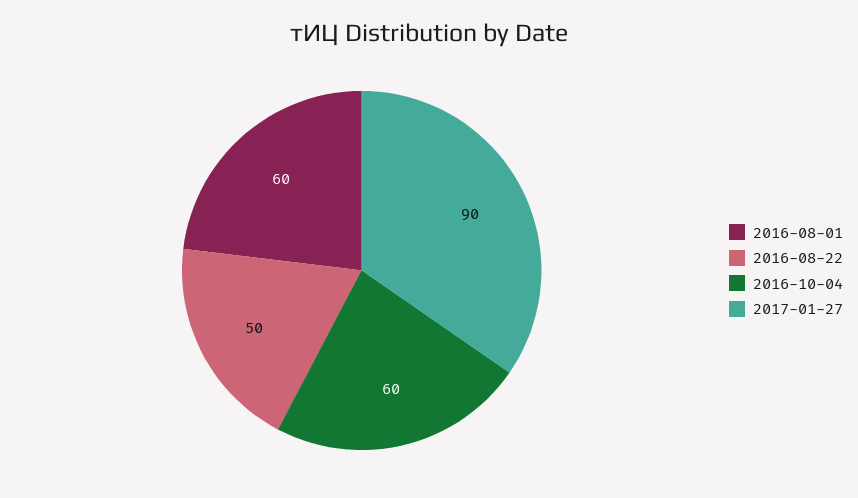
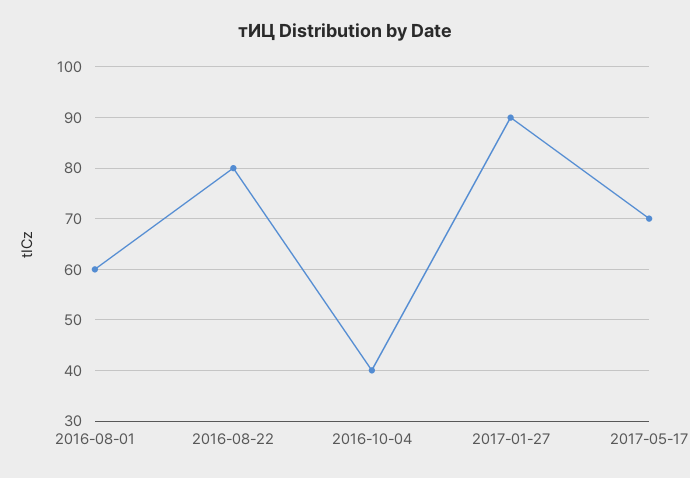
2016-08-22: 50 -> 80
2016-10-04: 60 -> 40
2017-05-17: none -> 70

